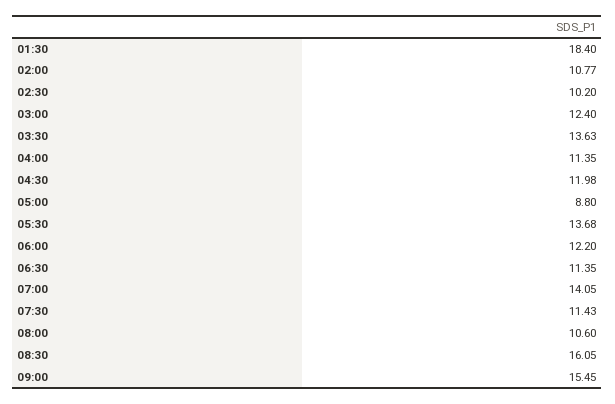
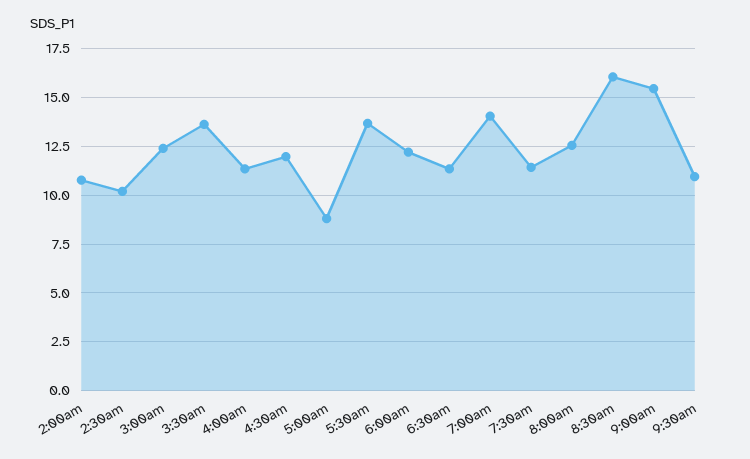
01:30: 18.4 -> none
08:00: 10.6 -> 12.5
9:30am: none -> 11

